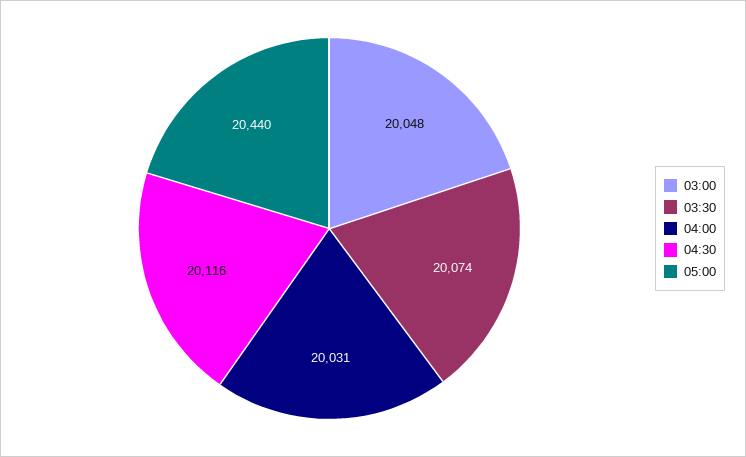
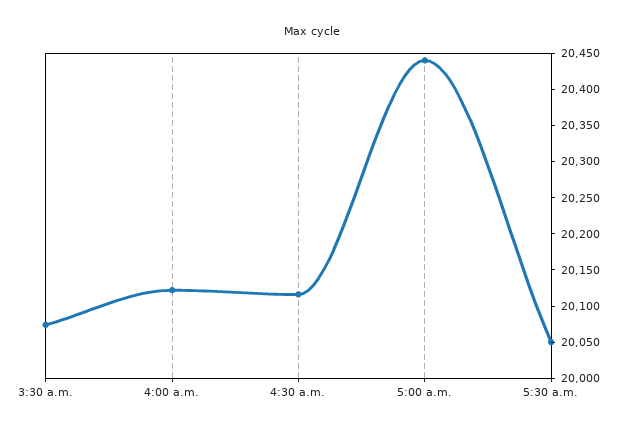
03:00: 20048 -> none
04:00: 20031 -> 20125
5:30 a.m.: none -> 20050

